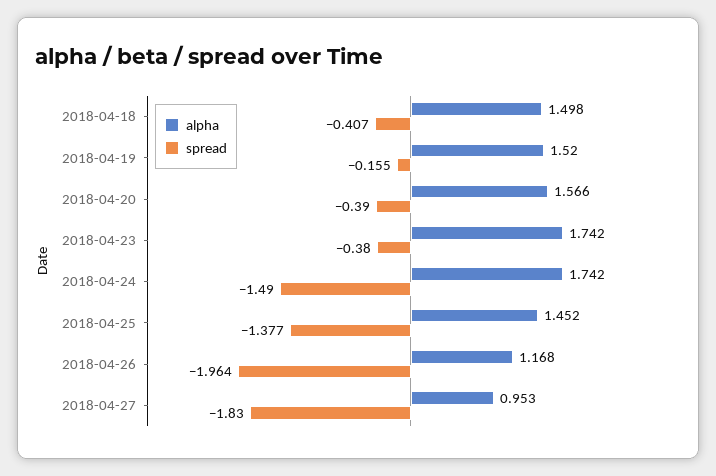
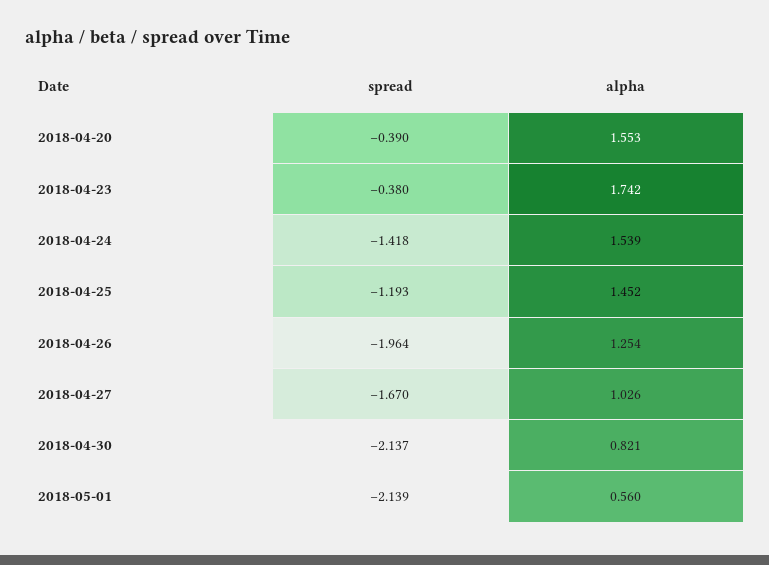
alpha, 2018-04-18: 1.498 -> none
spread, 2018-04-18: -0.407 -> none
alpha, 2018-04-19: 1.52 -> none
spread, 2018-04-19: -0.155 -> none
alpha, 2018-04-20: 1.566 -> 1.553
alpha, 2018-04-24: 1.742 -> 1.539
spread, 2018-04-24: -1.49 -> -1.418
spread, 2018-04-25: -1.377 -> -1.193
alpha, 2018-04-26: 1.168 -> 1.254
alpha, 2018-04-27: 0.953 -> 1.026
spread, 2018-04-27: -1.83 -> -1.67
spread, 2018-04-30: none -> -2.137
alpha, 2018-04-30: none -> 0.821
spread, 2018-05-01: none -> -2.139
alpha, 2018-05-01: none -> 0.56

